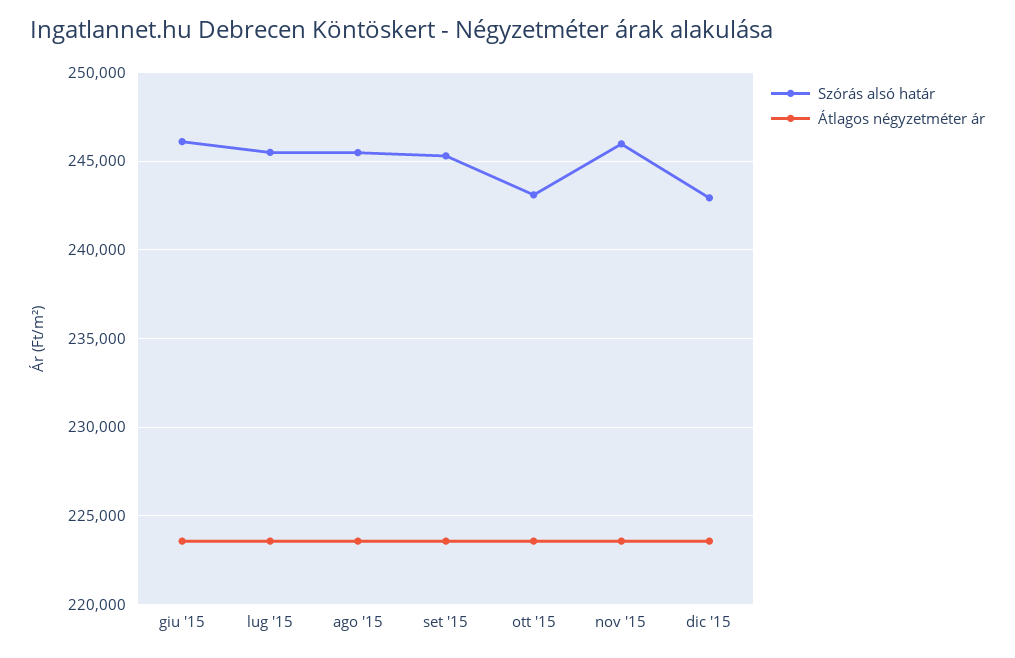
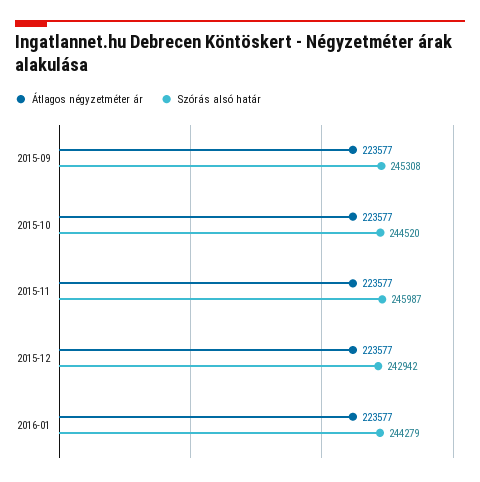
Szórás alsó határ, giu '15: 246000 -> none
Átlagos négyzetméter ár, giu '15: 223500 -> none
Szórás alsó határ, lug '15: 245500 -> none
Átlagos négyzetméter ár, lug '15: 223500 -> none
Szórás alsó határ, ago '15: 245500 -> none
Átlagos négyzetméter ár, ago '15: 223500 -> none
Szórás alsó határ, ott '15: 243000 -> 244520
Átlagos négyzetméter ár, 2016-01: none -> 223577
Szórás alsó határ, 2016-01: none -> 244279

